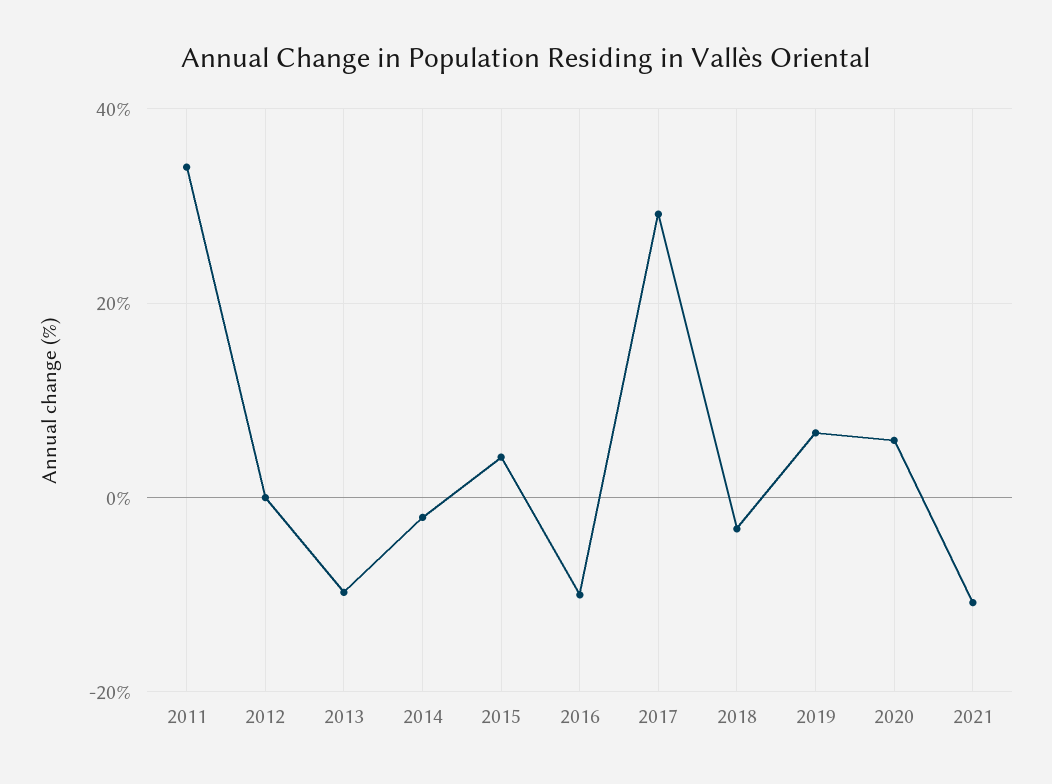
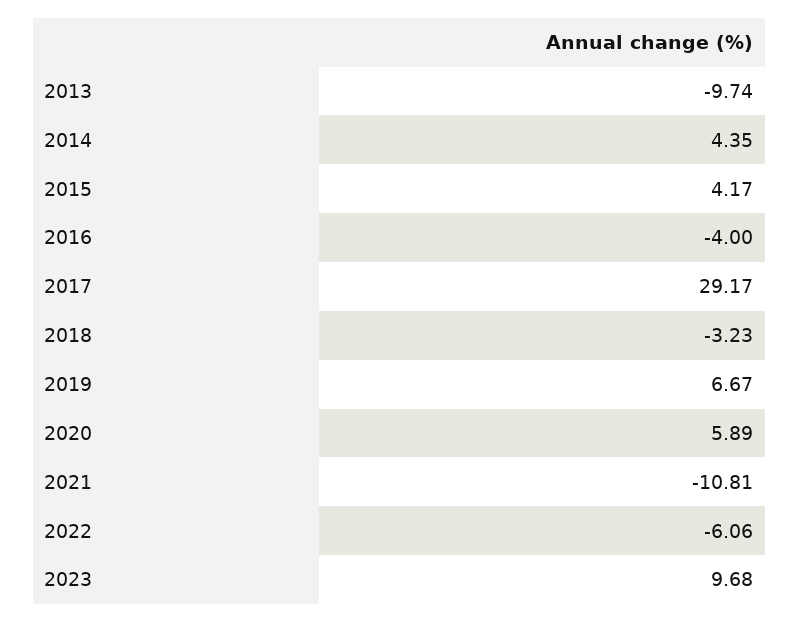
2011: 34 -> none
2012: 0 -> none
2014: -2 -> 4.35
2016: -10 -> -4
2022: none -> -6.06
2023: none -> 9.68

